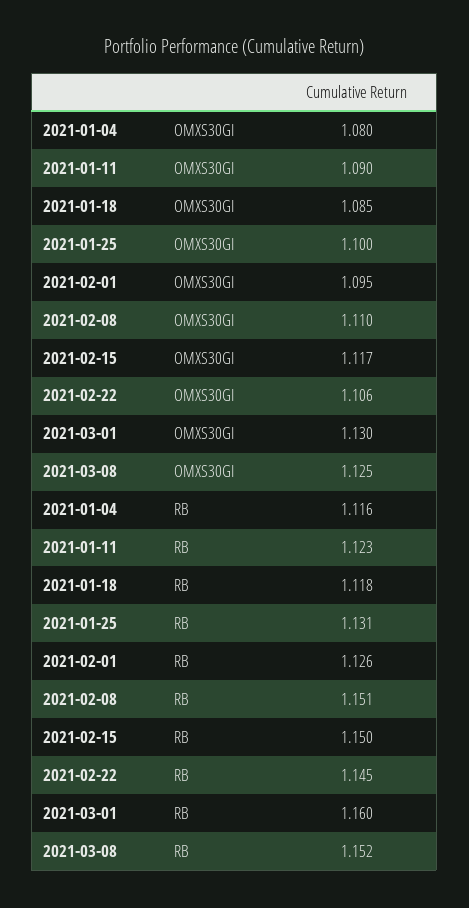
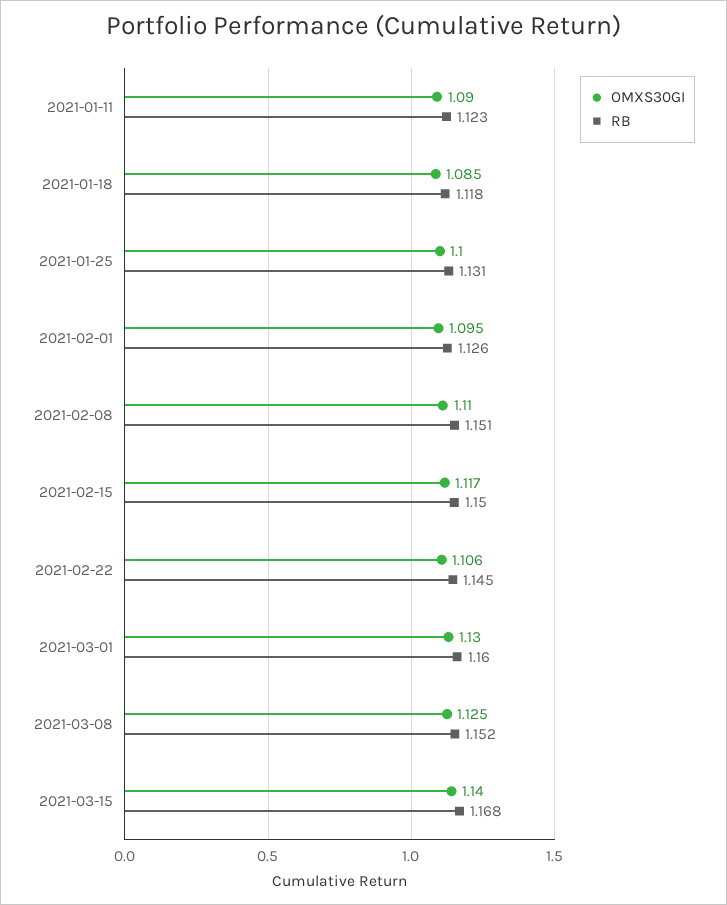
OMXS30GI, 2021-01-04: 1.08 -> none
RB, 2021-01-04: 1.116 -> none
OMXS30GI, 2021-03-15: none -> 1.14
RB, 2021-03-15: none -> 1.168

